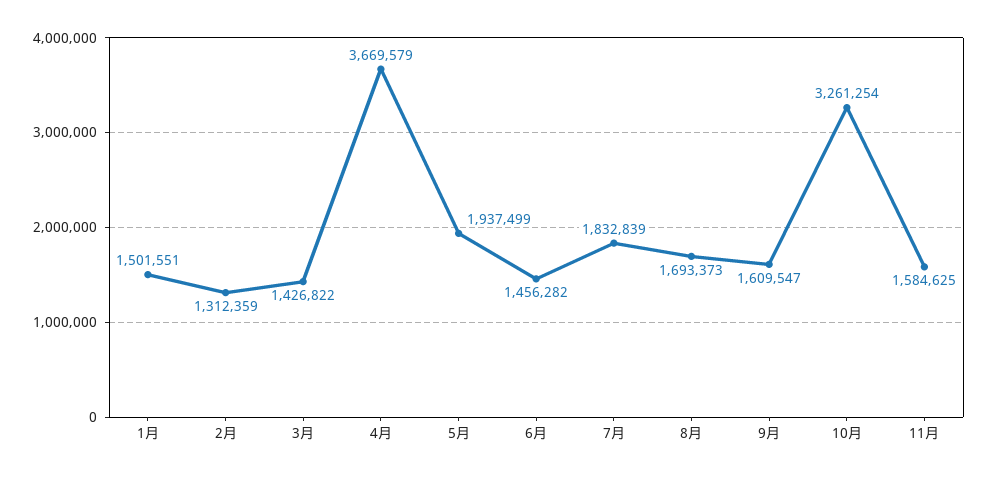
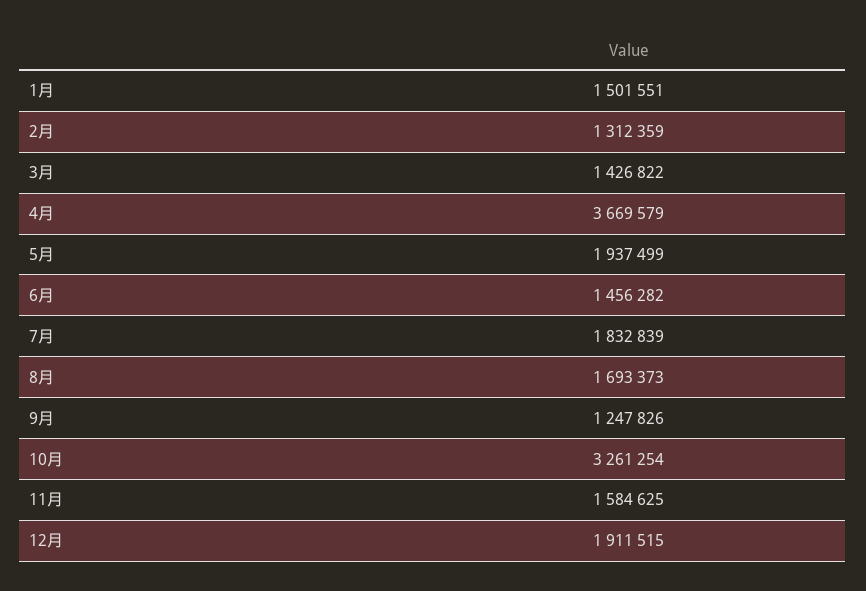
9月: 1609547 -> 1247826
12月: none -> 1911515

